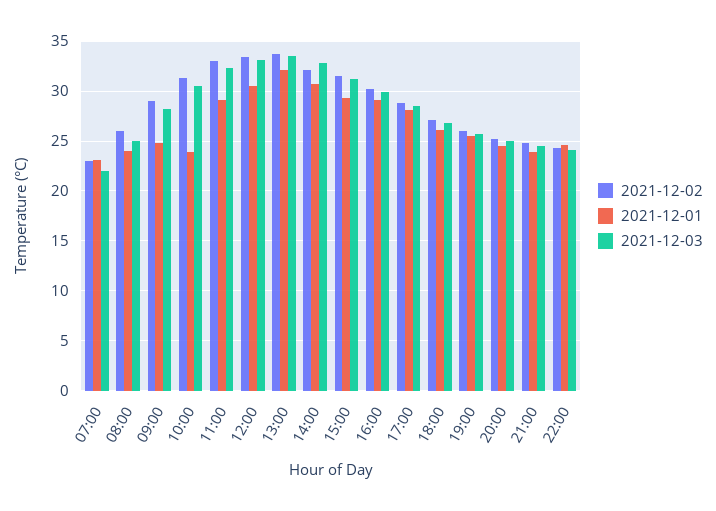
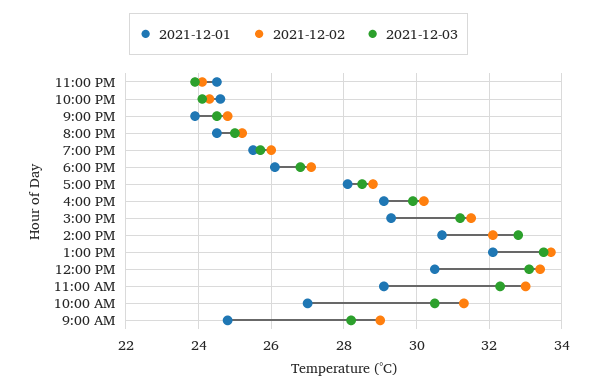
2021-12-02, 07:00: 23 -> none
2021-12-01, 07:00: 23 -> none
2021-12-03, 07:00: 22 -> none
2021-12-02, 08:00: 26 -> none
2021-12-01, 08:00: 24 -> none
2021-12-03, 08:00: 25 -> none
2021-12-01, 10:00: 24 -> 27
2021-12-01, 11:00 PM: none -> 24.5
2021-12-02, 11:00 PM: none -> 24
2021-12-03, 11:00 PM: none -> 24

